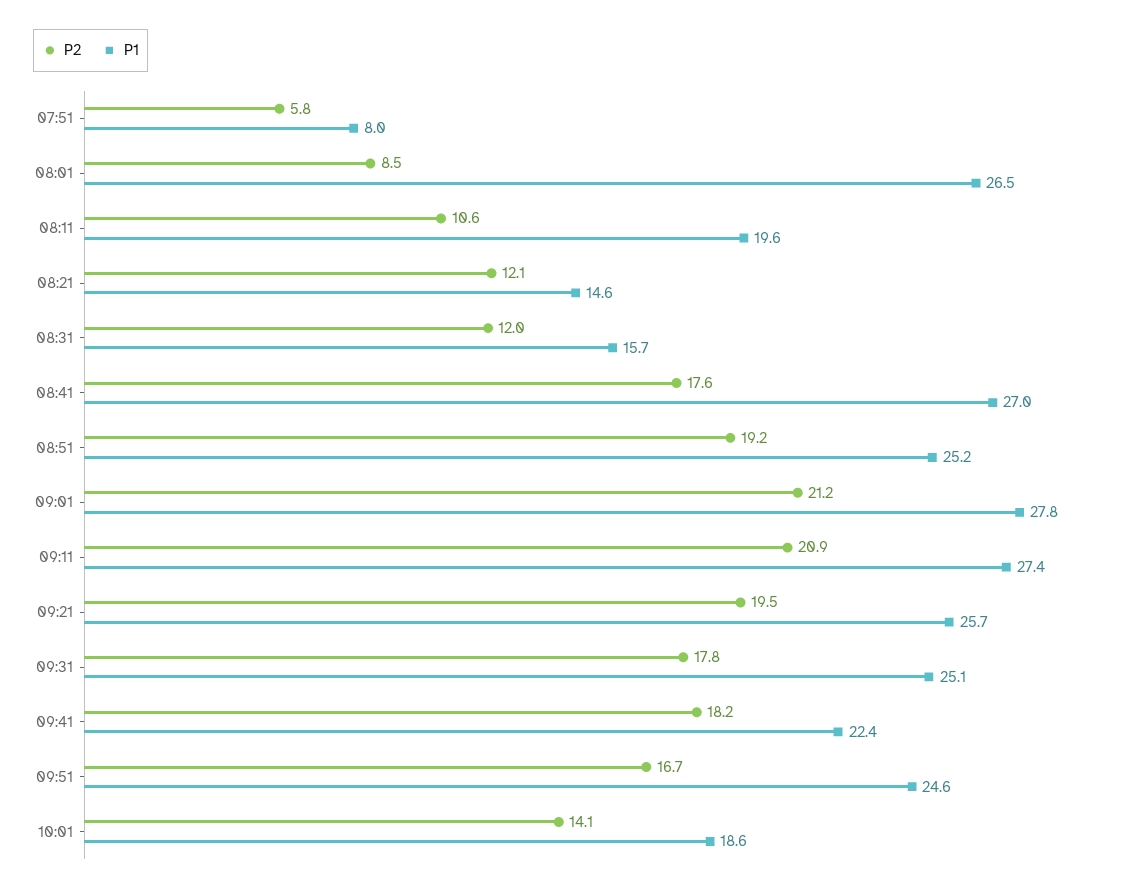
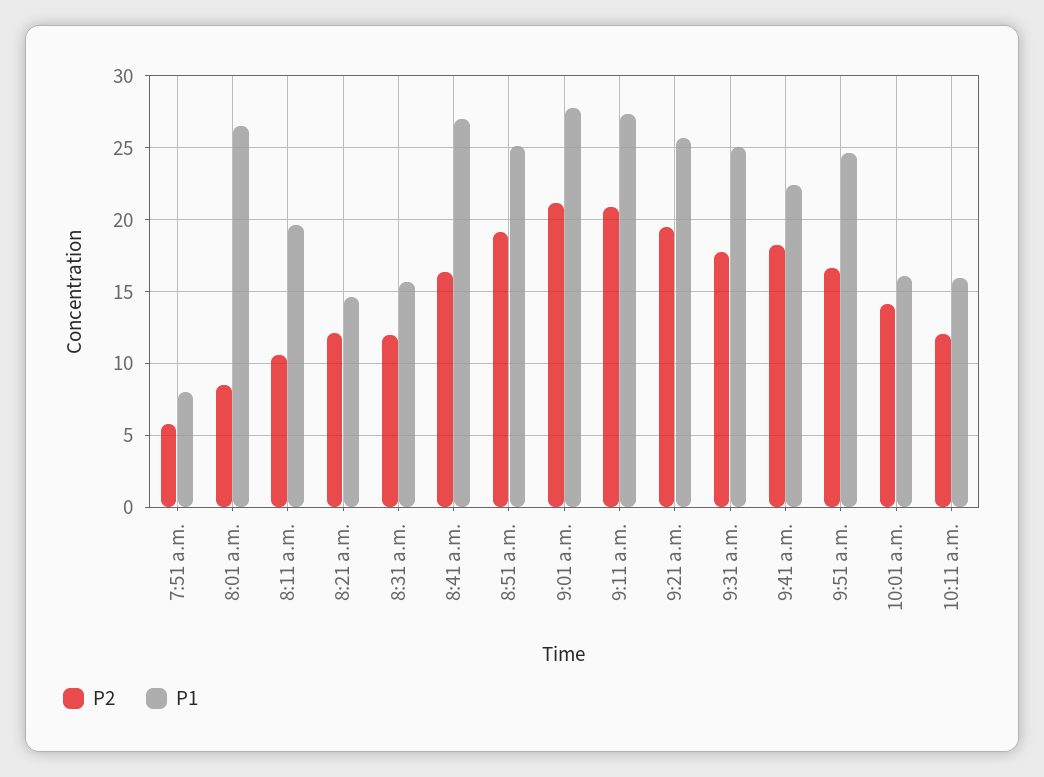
P2, 08:41: 17.6 -> 16.5
P1, 10:01: 18.6 -> 16
P2, 10:11 a.m.: none -> 12
P1, 10:11 a.m.: none -> 16

